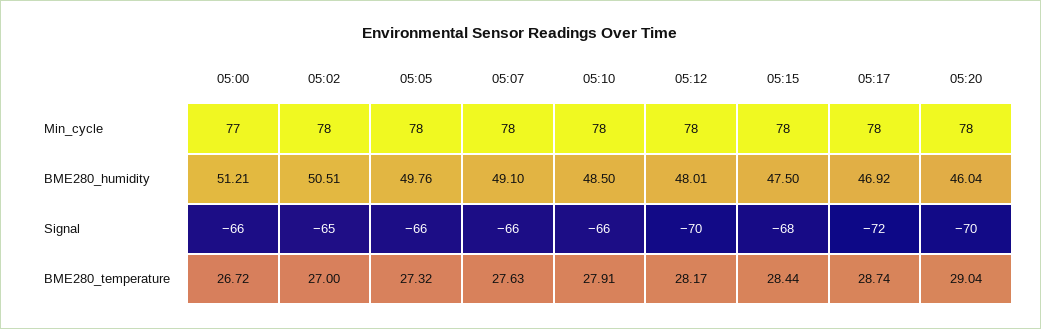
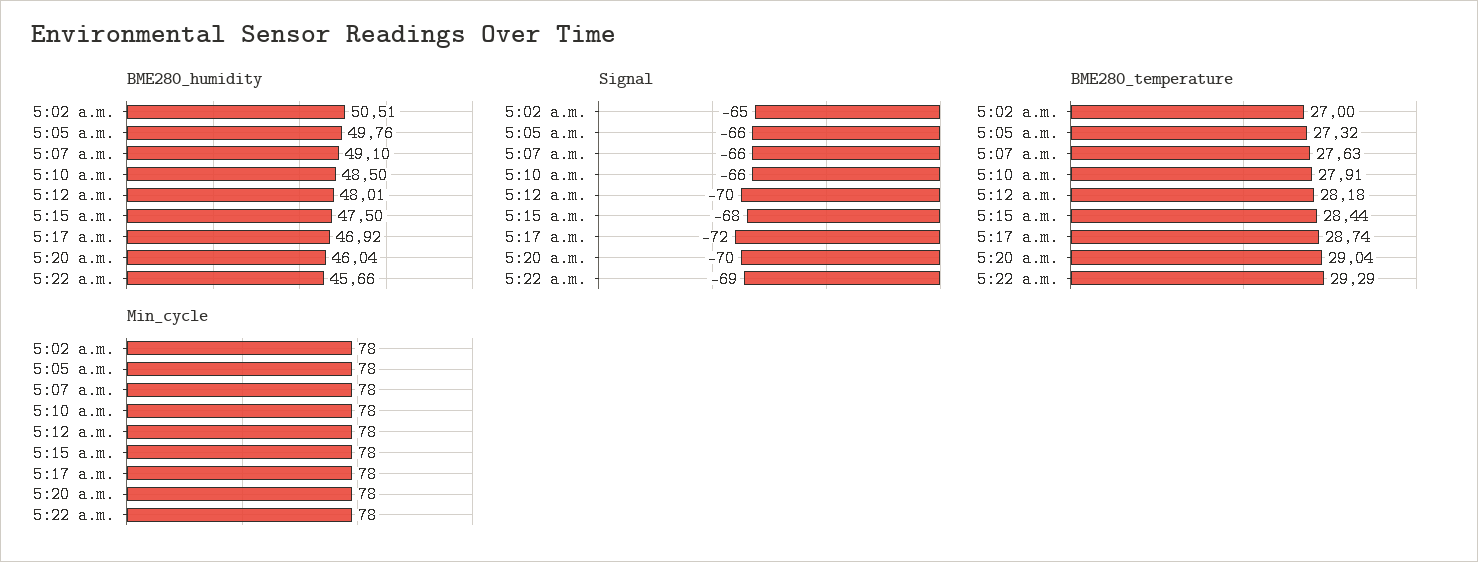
Min_cycle, 05:00: 77 -> none
BME280_humidity, 05:00: 51.21 -> none
Signal, 05:00: -66 -> none
BME280_temperature, 05:00: 26.72 -> none
BME280_temperature, 05:12: 28.17 -> 28.18
BME280_humidity, 5:22 a.m.: none -> 45.66
Signal, 5:22 a.m.: none -> -69
BME280_temperature, 5:22 a.m.: none -> 29.29
Min_cycle, 5:22 a.m.: none -> 78

